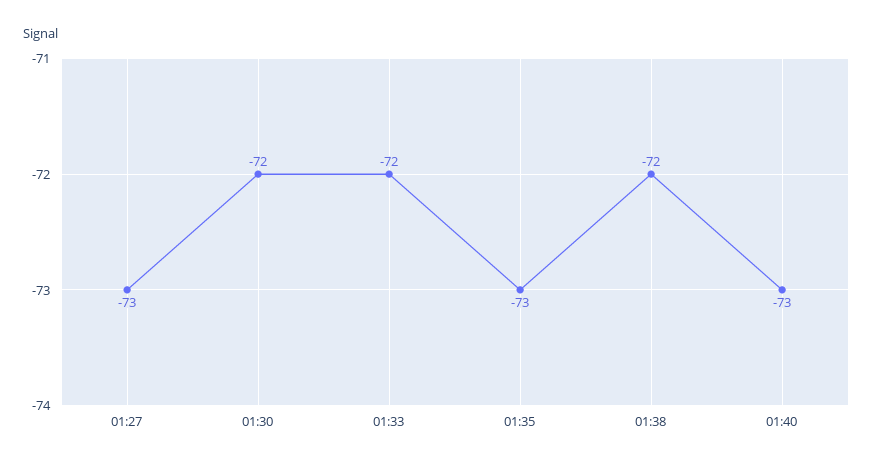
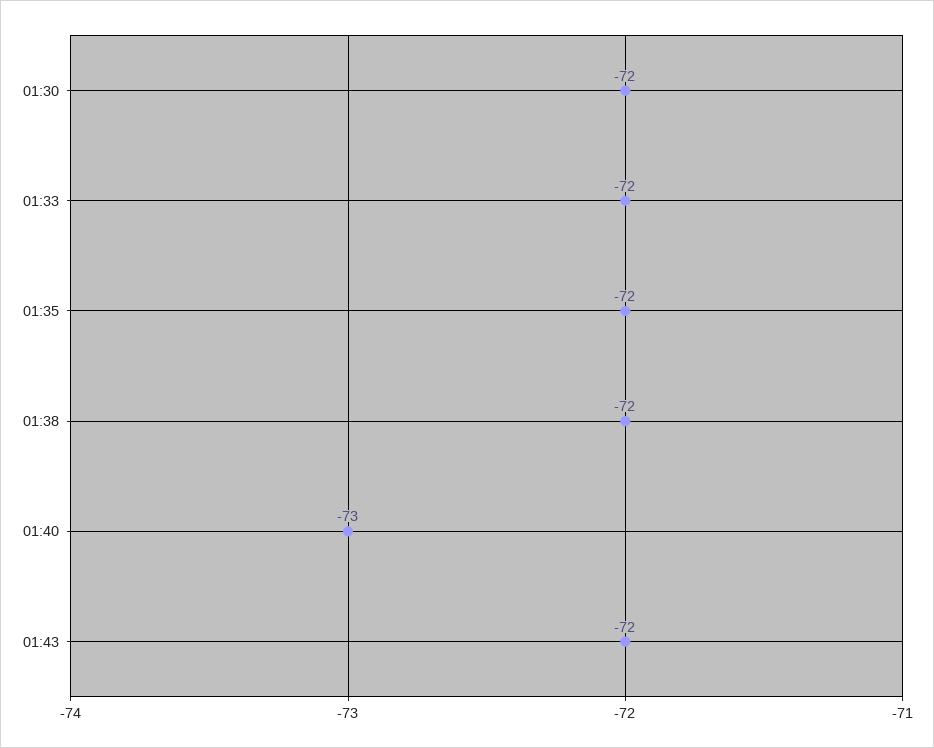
01:27: -73 -> none
01:35: -73 -> -72
01:43: none -> -72

